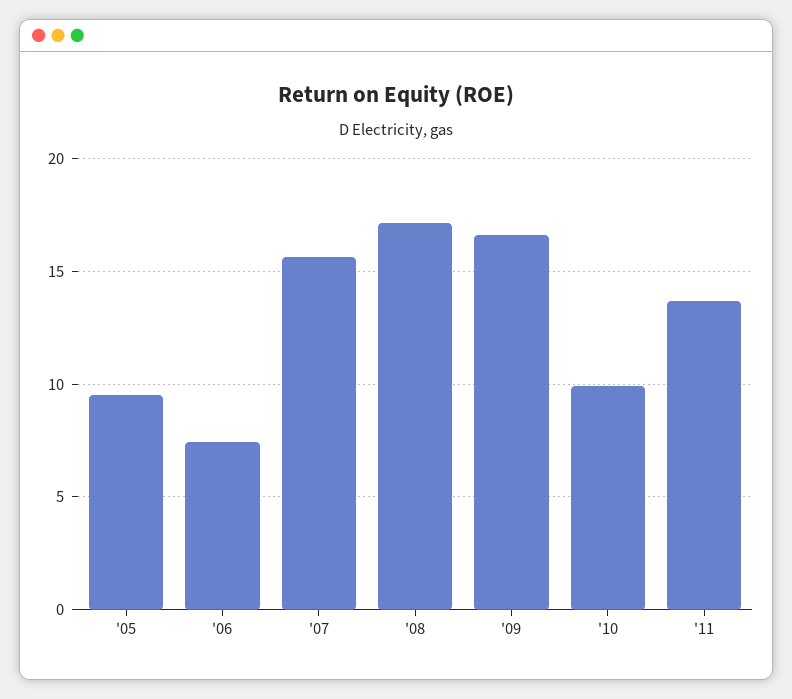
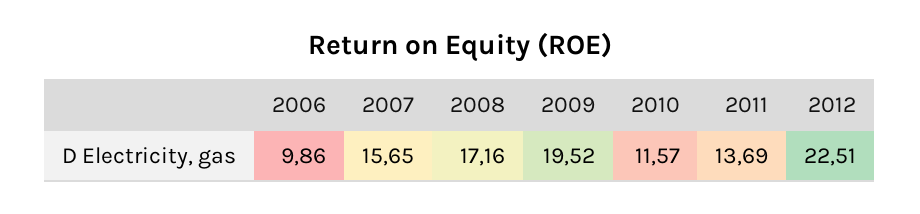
'05: 9.5 -> none
'06: 7.5 -> 9.86
'09: 16.5 -> 19.52
'10: 10 -> 11.57
2012: none -> 22.51

